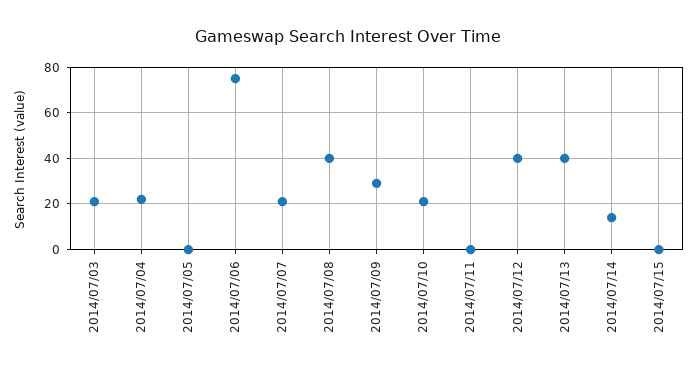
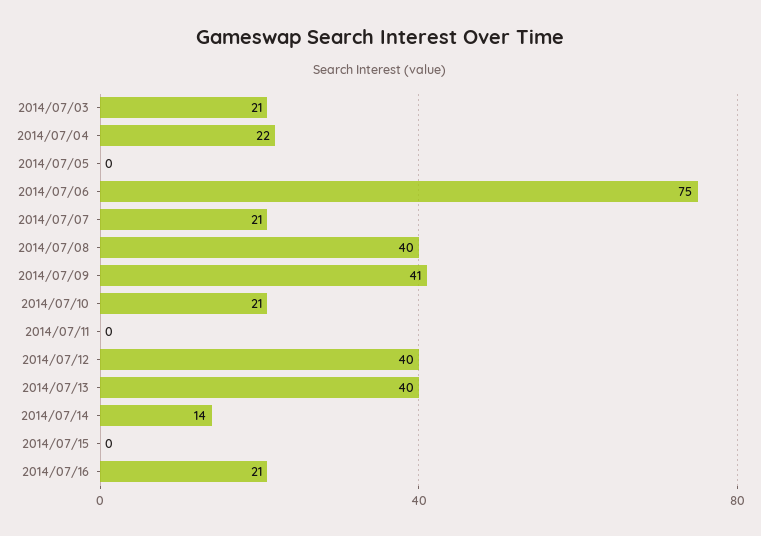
2014/07/09: 30 -> 41
2014/07/16: none -> 21

